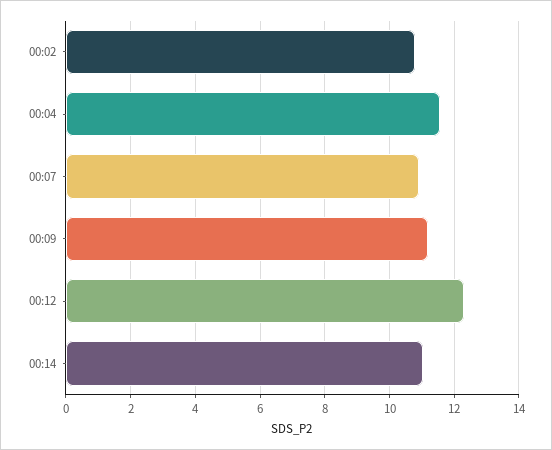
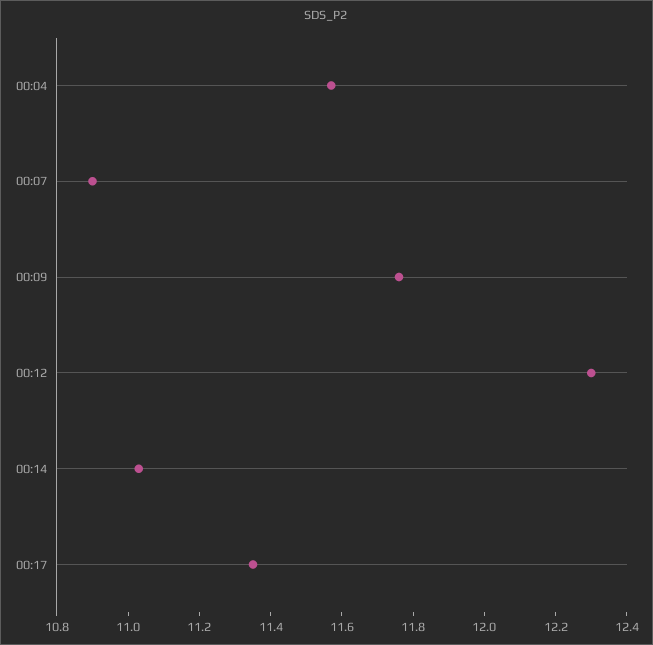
00:02: 10.8 -> none
00:09: 11.2 -> 11.75
00:17: none -> 11.35

